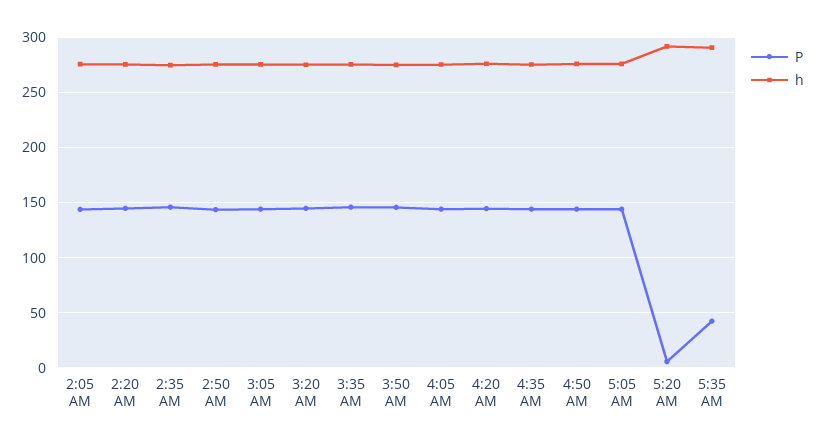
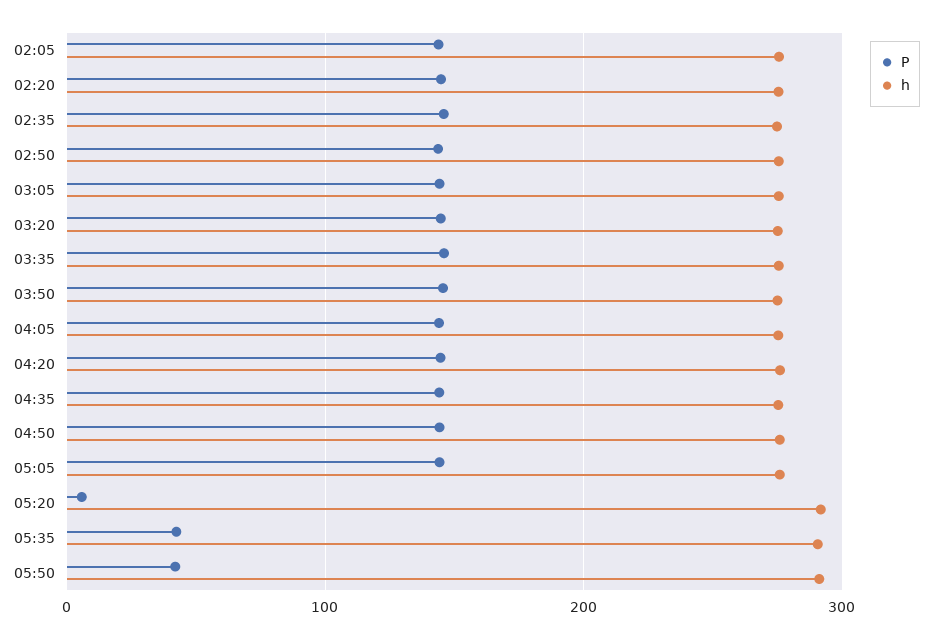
P, 05:50: none -> 40
h, 05:50: none -> 290

